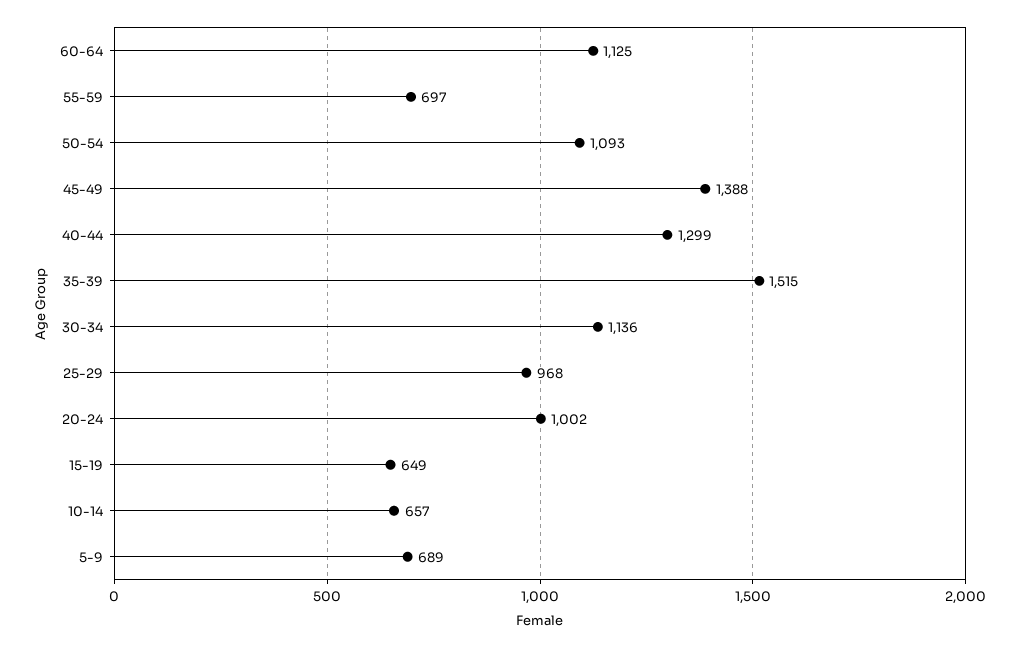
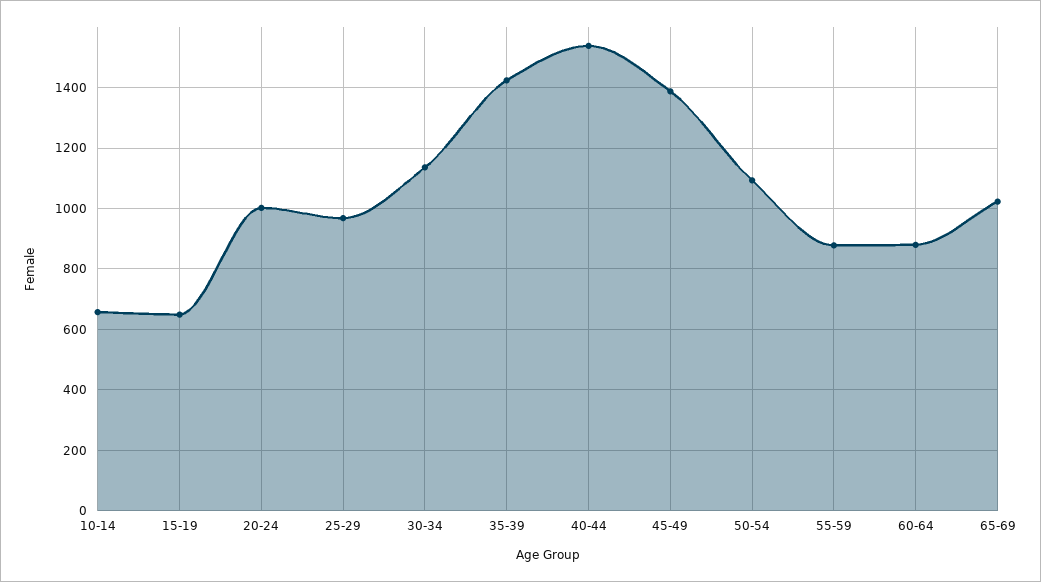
60-64: 1125 -> 880
55-59: 697 -> 880
40-44: 1299 -> 1540
35-39: 1515 -> 1420
5-9: 689 -> none
65-69: none -> 1020

